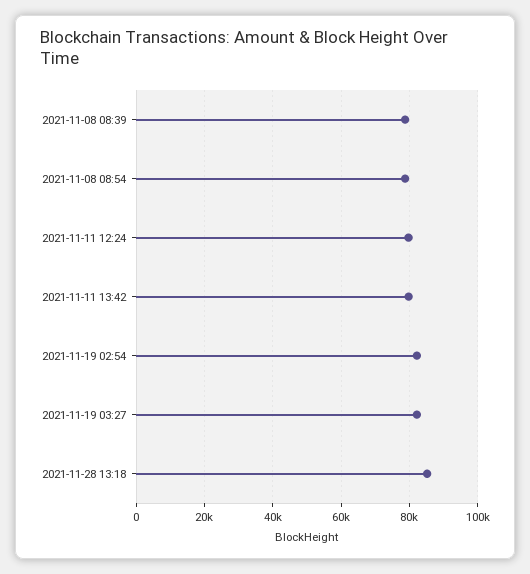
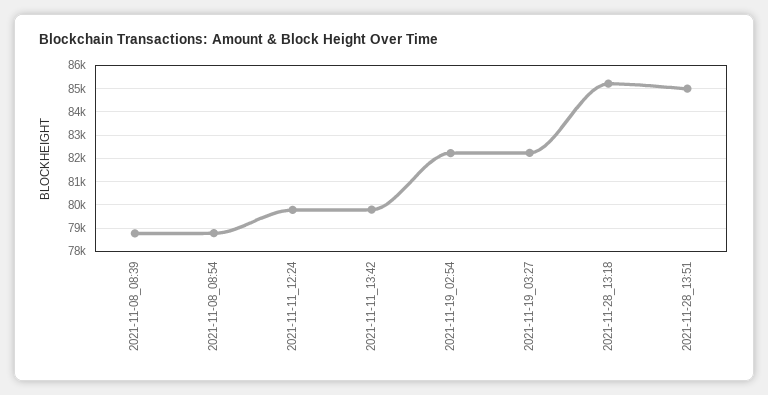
2021-11-28_13:51: none -> 85000

